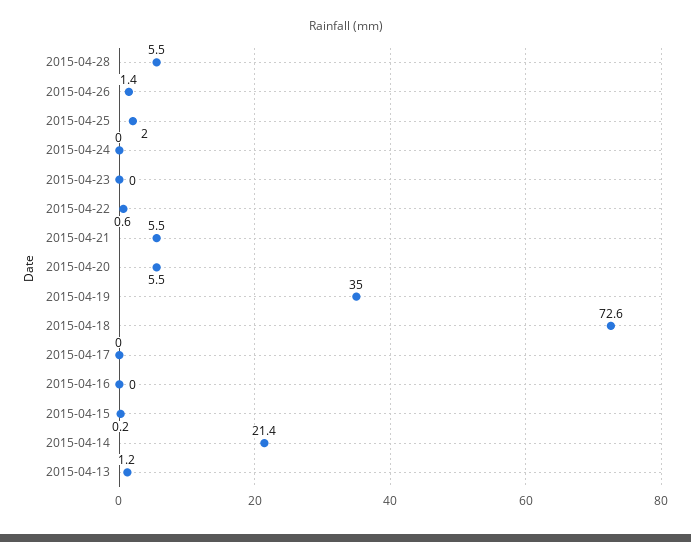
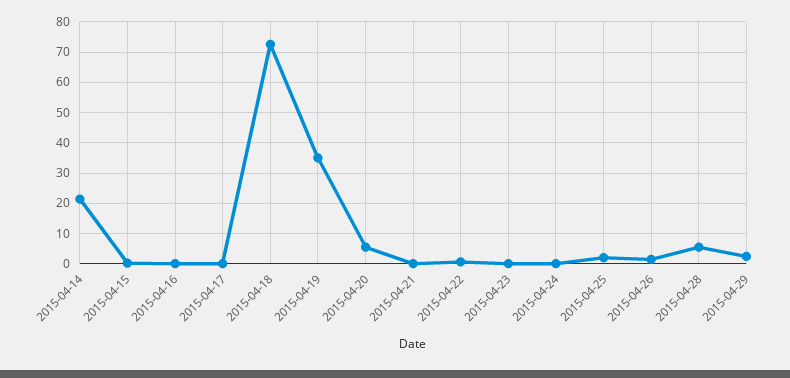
2015-04-21: 5.5 -> 0
2015-04-13: 1.2 -> none
2015-04-29: none -> 2

